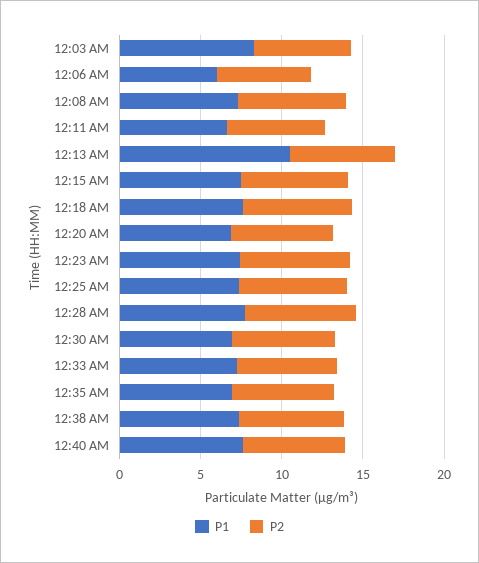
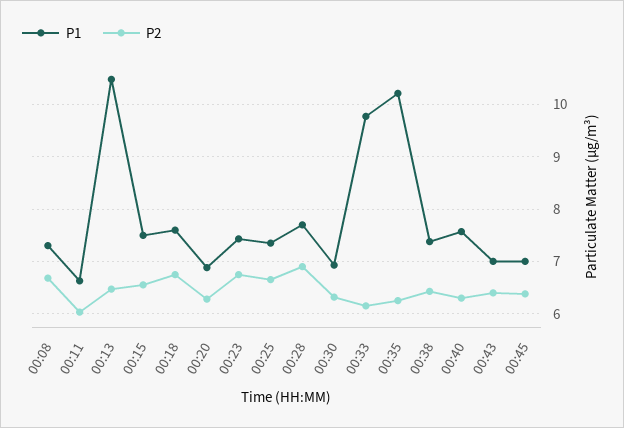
P1, 12:03 AM: 8 -> none
P2, 12:03 AM: 6 -> none
P1, 12:06 AM: 6 -> none
P2, 12:06 AM: 6 -> none
P1, 12:33 AM: 7 -> 9.8
P1, 12:35 AM: 7 -> 10.2
P1, 00:43: none -> 7
P2, 00:43: none -> 6.4
P1, 00:45: none -> 7
P2, 00:45: none -> 6.4

